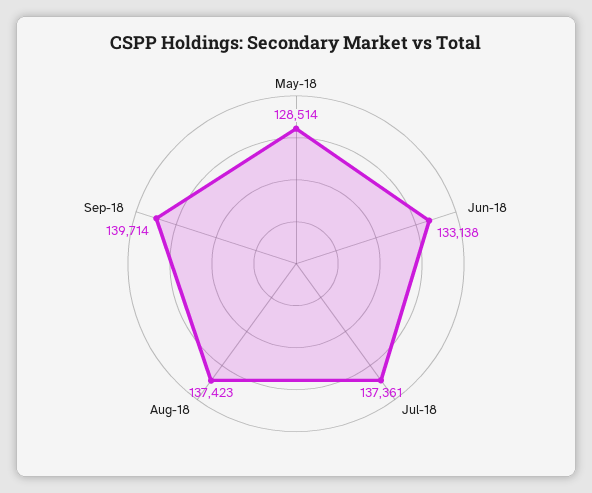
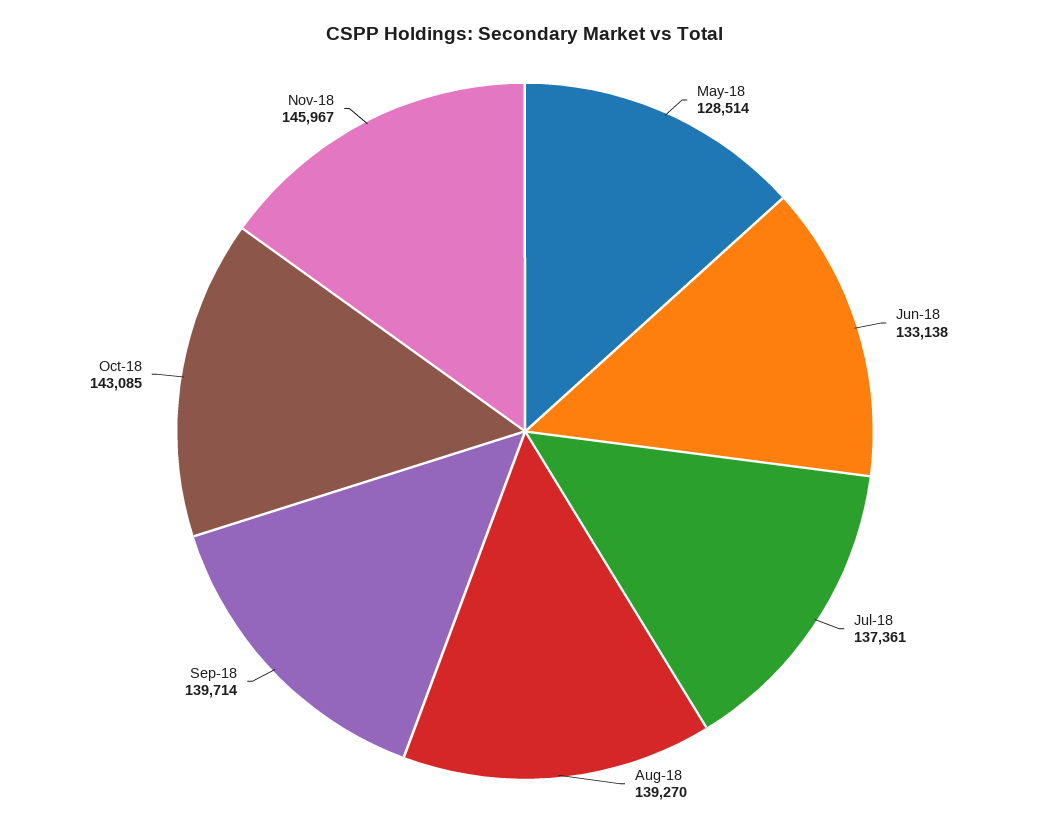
Aug-18: 137423 -> 139270
Oct-18: none -> 143085
Nov-18: none -> 145967

